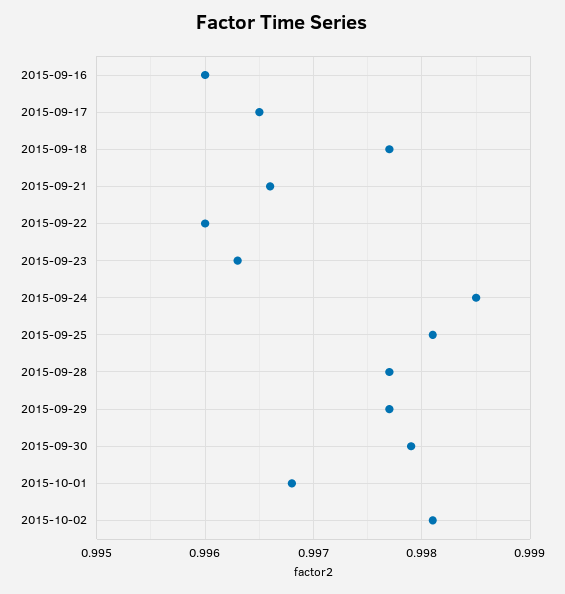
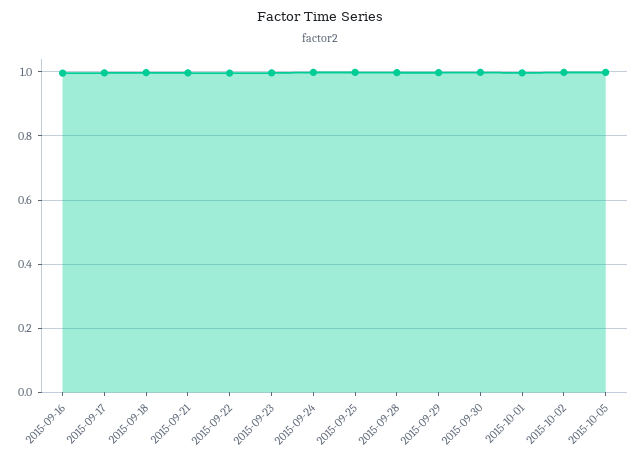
2015-10-05: none -> 1

